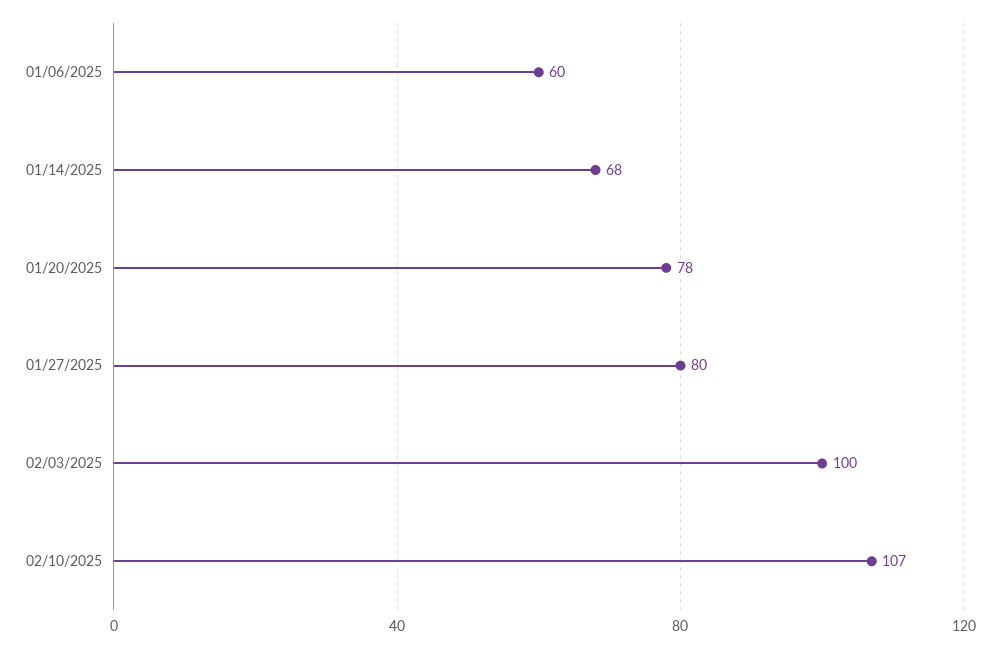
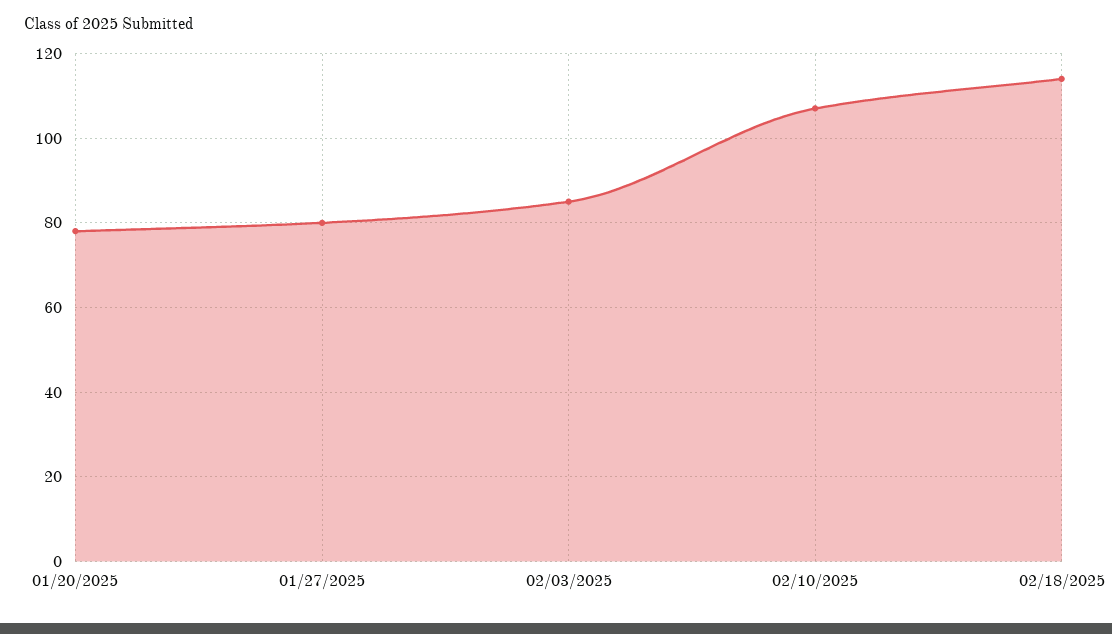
01/06/2025: 60 -> none
01/14/2025: 68 -> none
02/03/2025: 100 -> 85
02/18/2025: none -> 115

